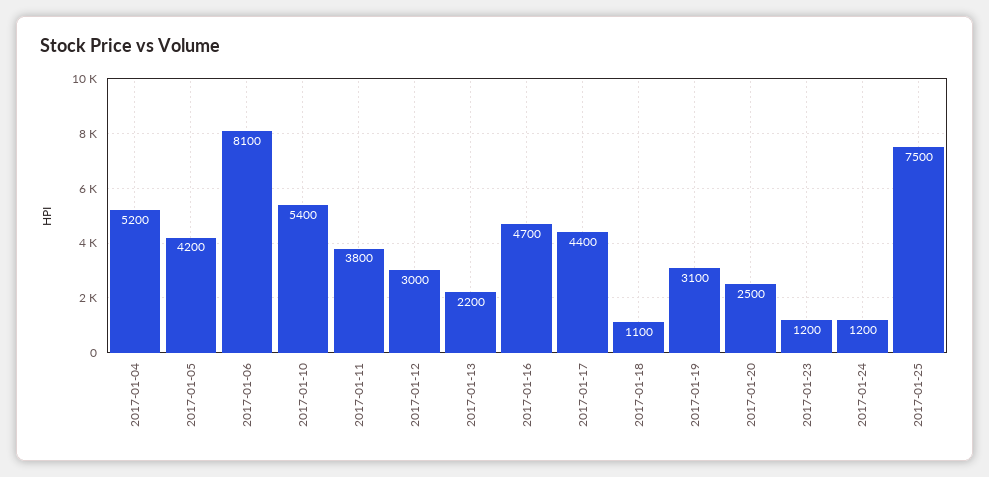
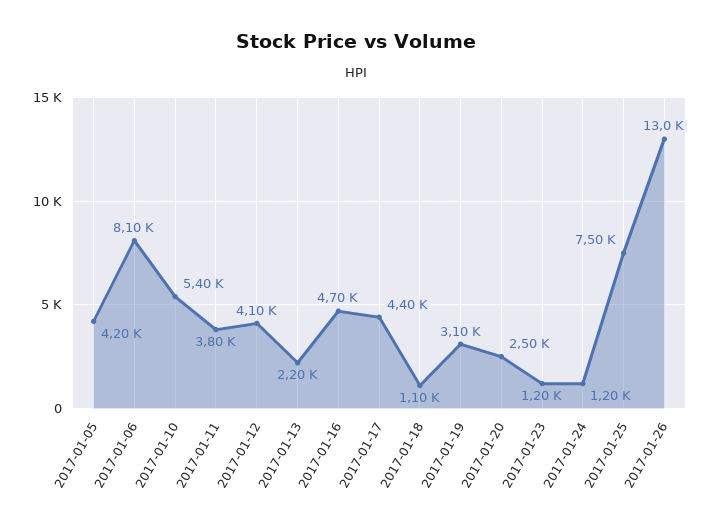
2017-01-04: 5200 -> none
2017-01-12: 3000 -> 4100
2017-01-26: none -> 13000

